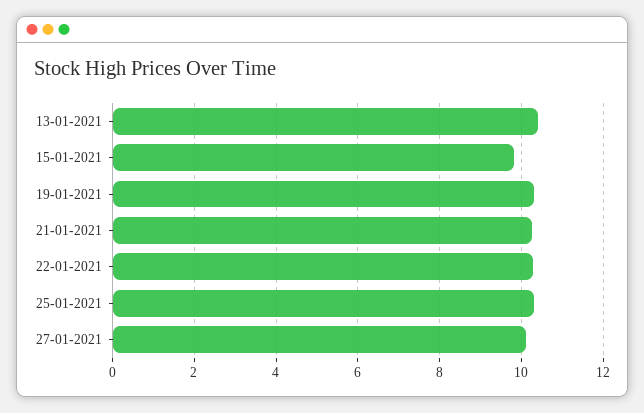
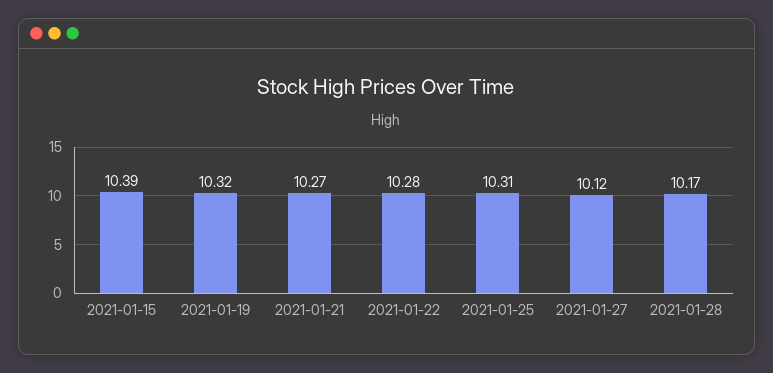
13-01-2021: 10.4 -> none
15-01-2021: 9.8 -> 10.39
2021-01-28: none -> 10.17

